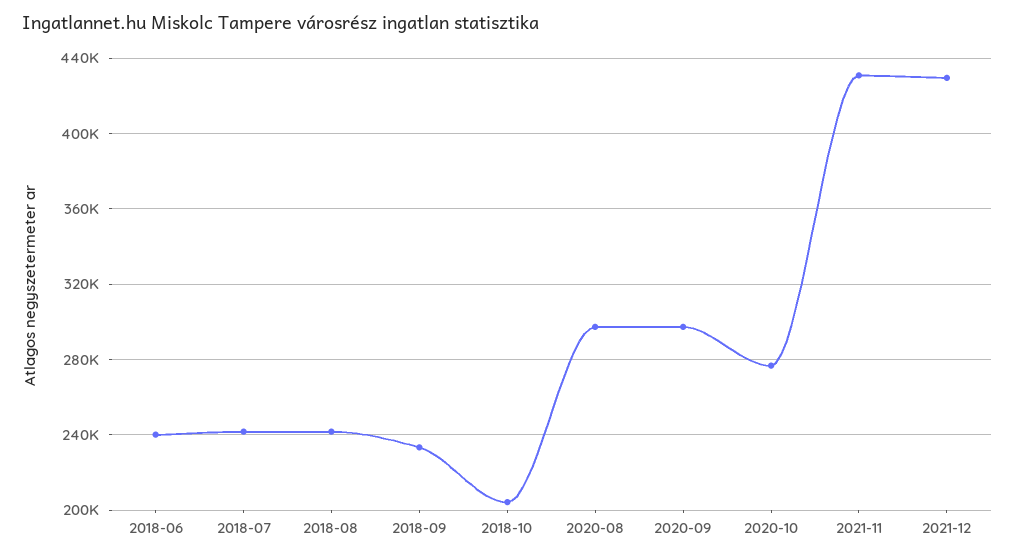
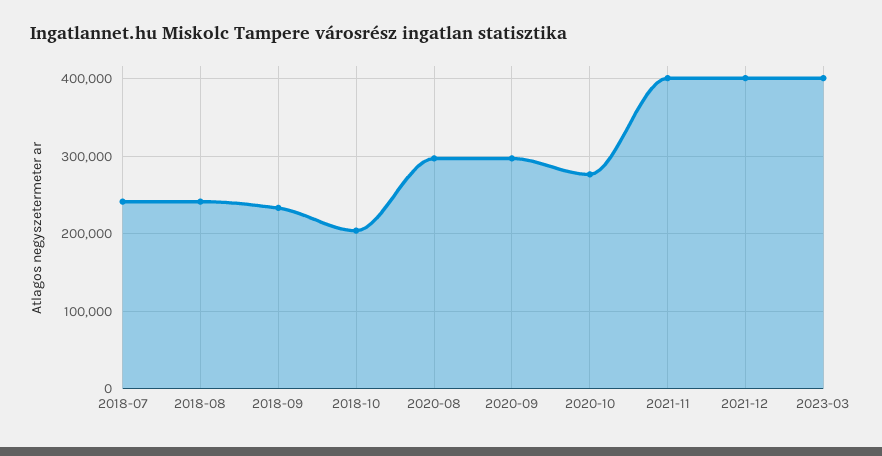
2018-06: 240000 -> none
2021-11: 430000 -> 400000
2021-12: 430000 -> 400000
2023-03: none -> 400000

